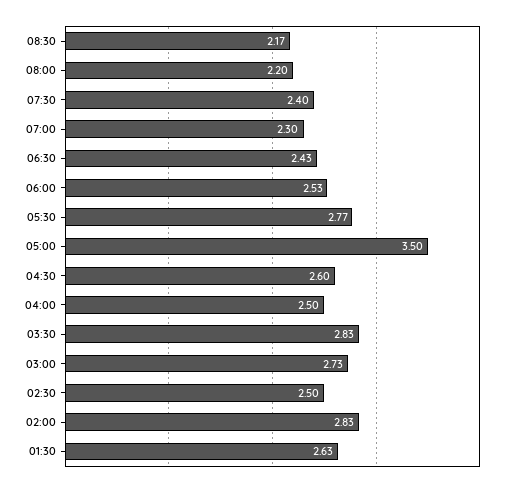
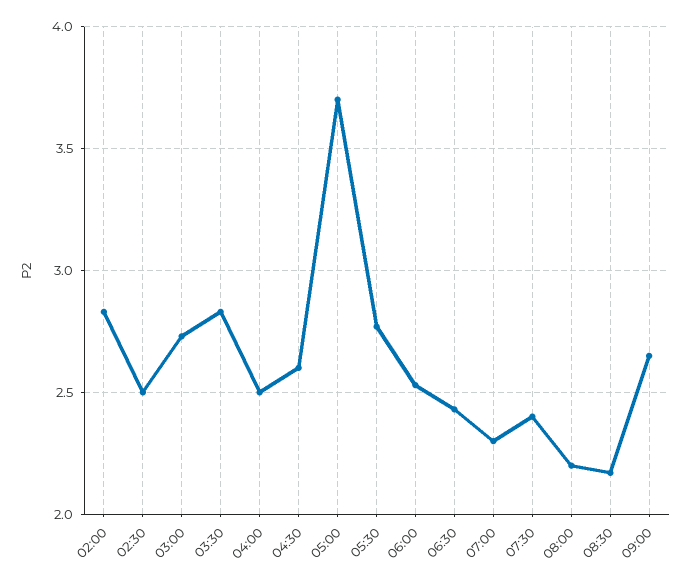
05:00: 3.5 -> 3.7
01:30: 2.63 -> none
09:00: none -> 2.65

